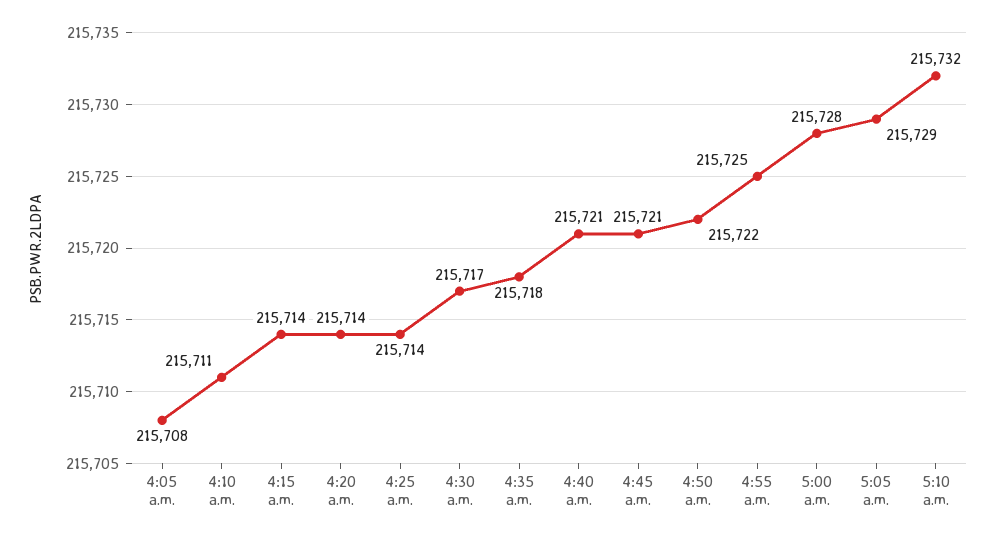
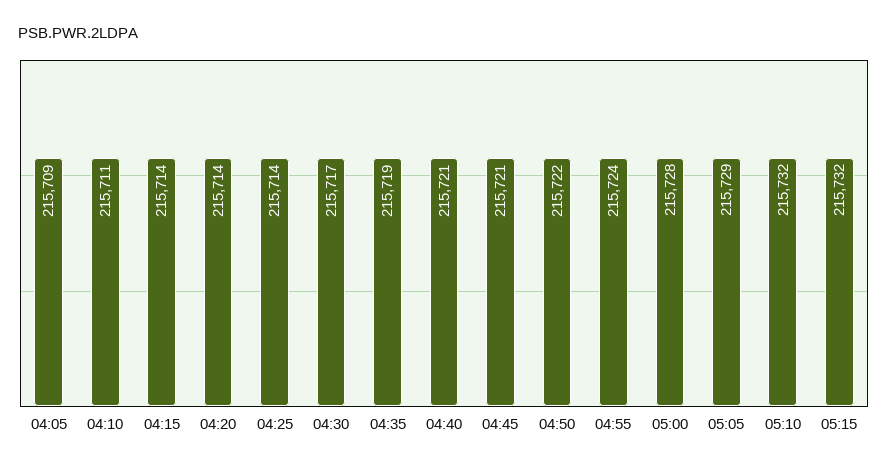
4:05 a.m.: 215708 -> 215709
4:35 a.m.: 215718 -> 215719
4:55 a.m.: 215725 -> 215724
05:15: none -> 215732

